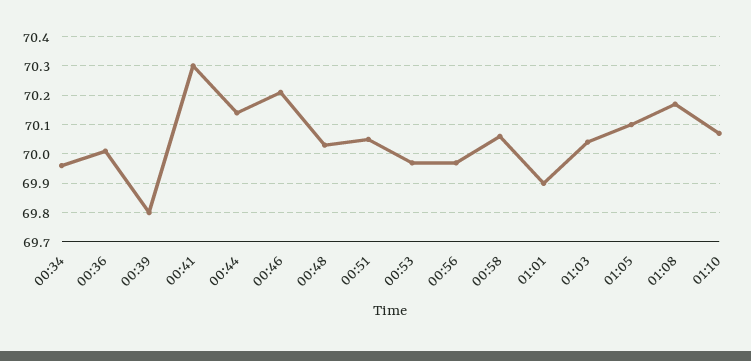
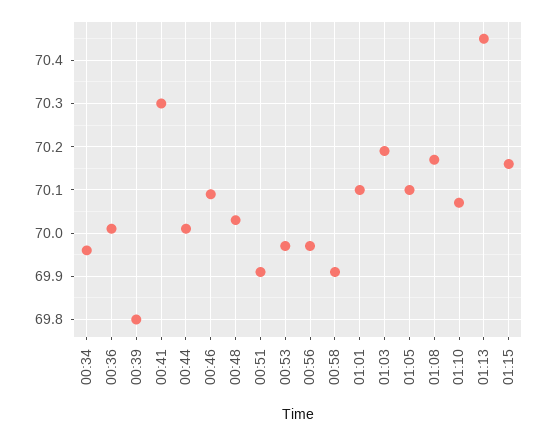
00:44: 70.15 -> 70
00:46: 70.2 -> 70.1
00:51: 70.05 -> 69.9
00:58: 70.05 -> 69.9
01:01: 69.9 -> 70.1
01:03: 70.05 -> 70.2
01:13: none -> 70.45
01:15: none -> 70.15

